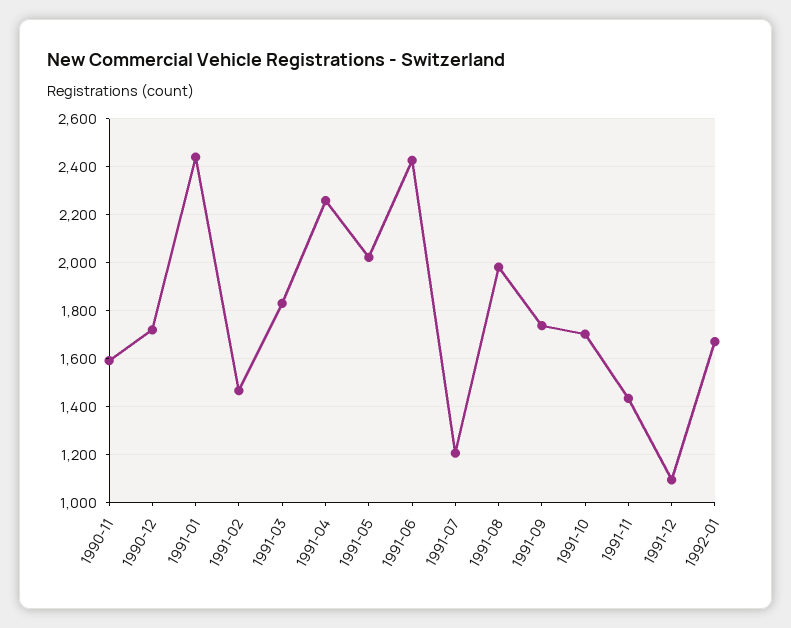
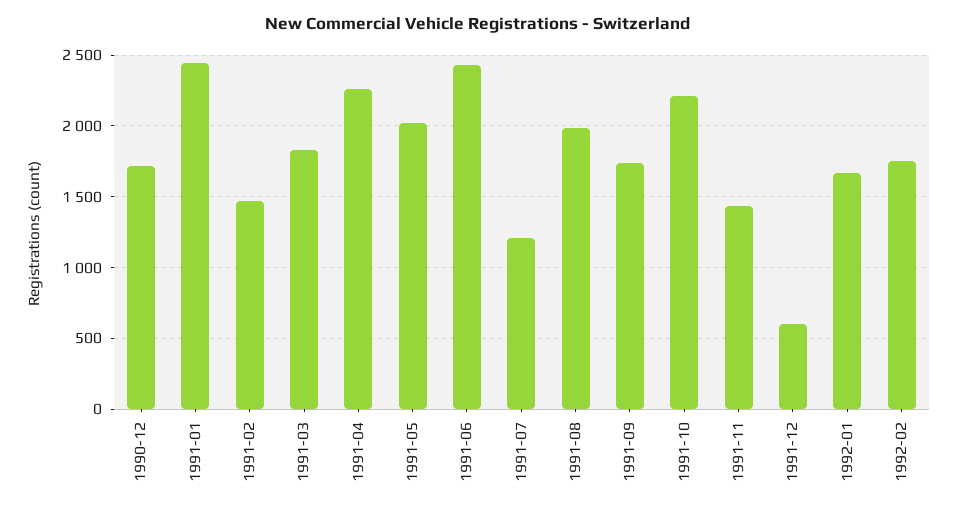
1990-11: 1600 -> none
1991-10: 1700 -> 2200
1991-12: 1100 -> 600
1992-02: none -> 1750

